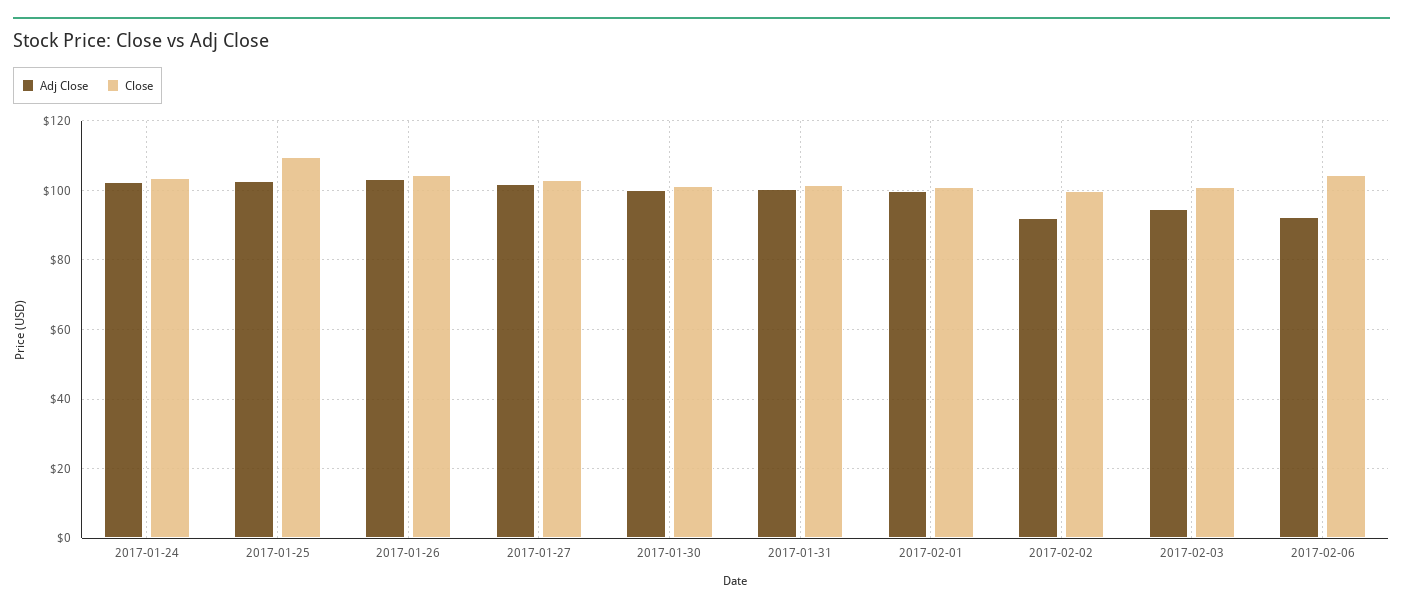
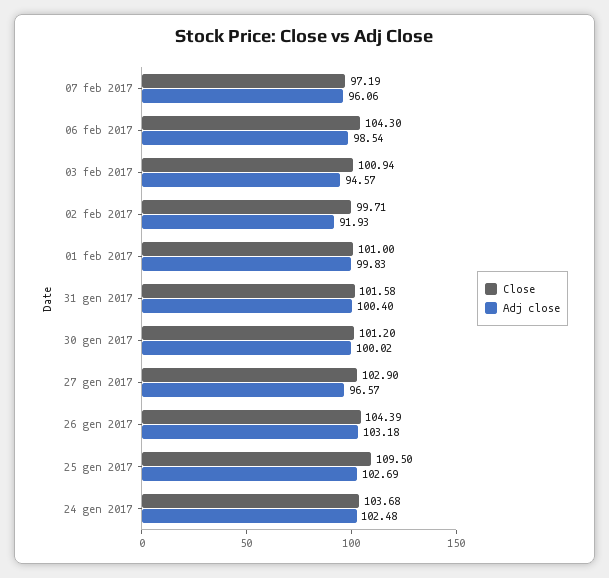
Adj Close, 2017-01-27: 102 -> 96.57
Adj Close, 2017-02-06: 92 -> 98.54
Close, 07 feb 2017: none -> 97.19
Adj Close, 07 feb 2017: none -> 96.06

